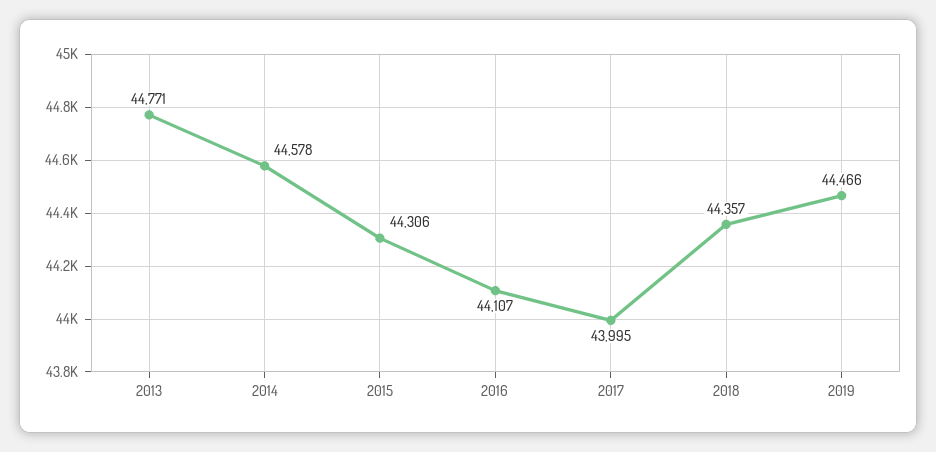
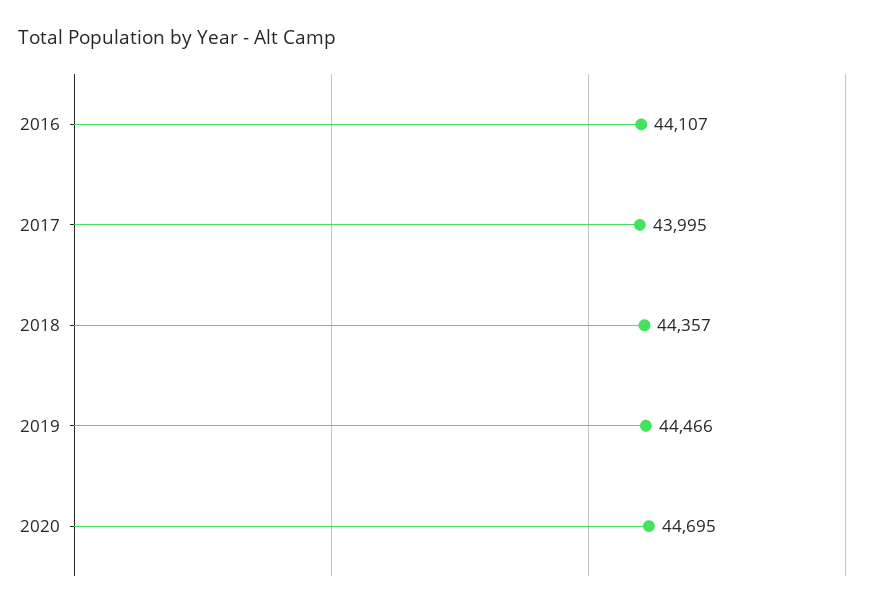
2013: 44771 -> none
2014: 44578 -> none
2015: 44306 -> none
2020: none -> 44695

